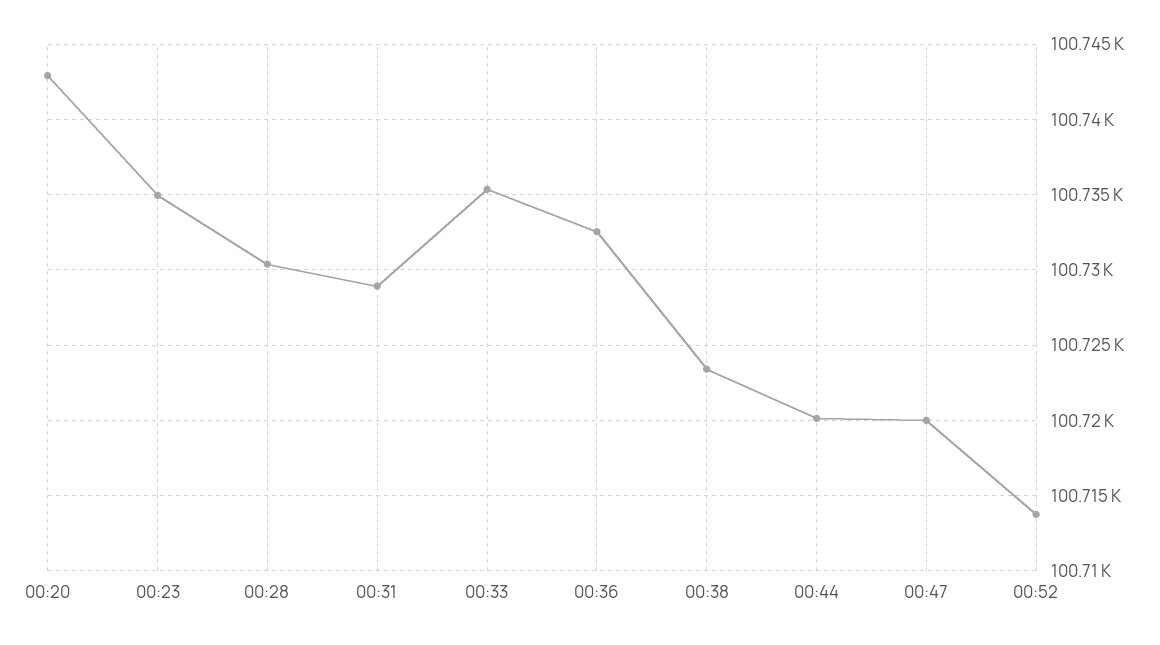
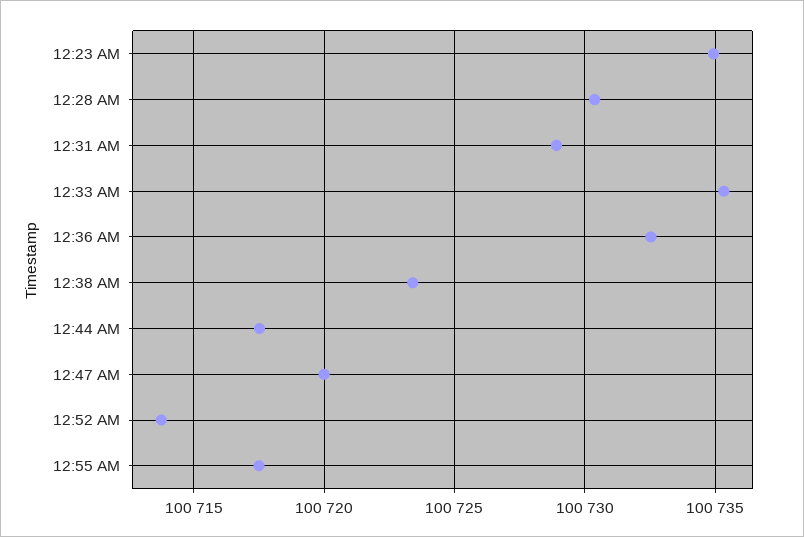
00:20: 100743 -> none
00:44: 100720 -> 100717.5
12:55 AM: none -> 100717.5

